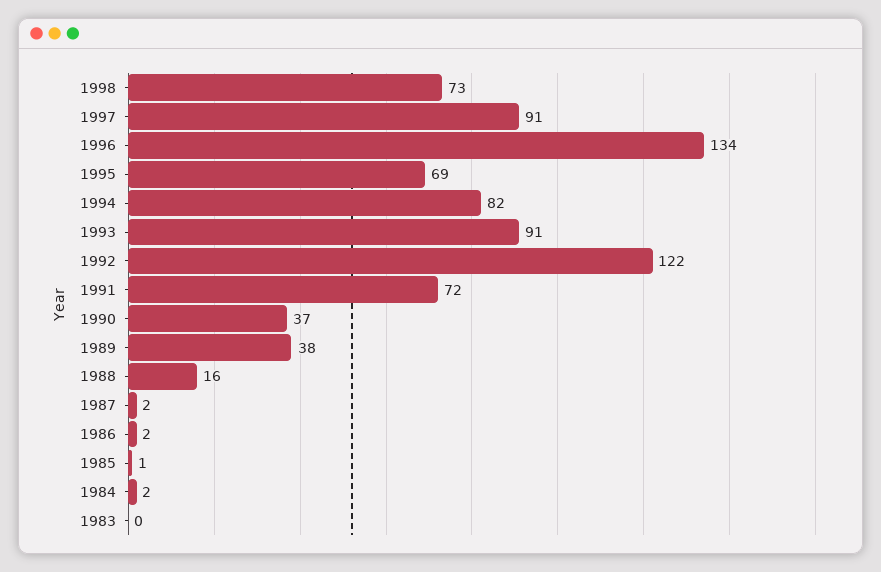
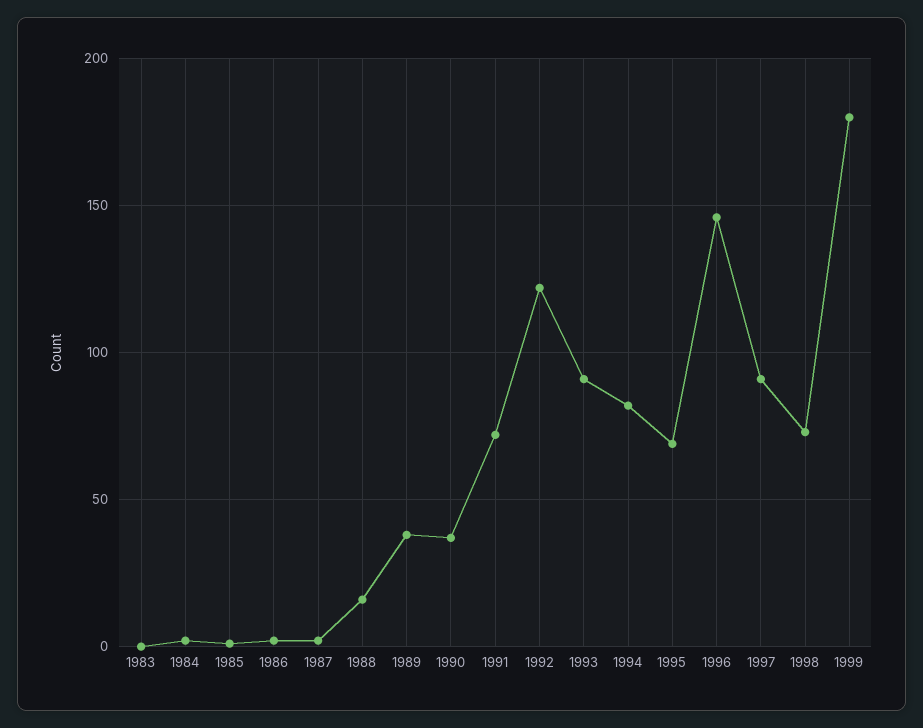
1996: 134 -> 145
1999: none -> 180

